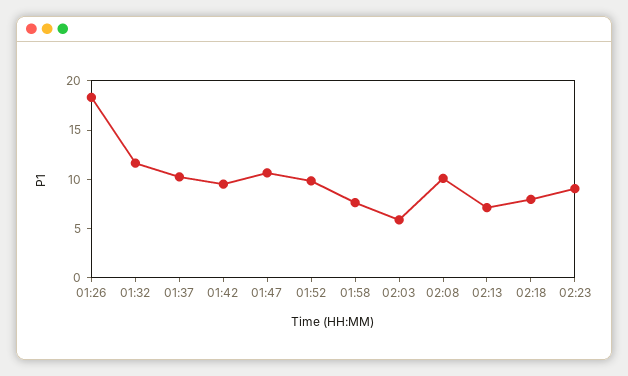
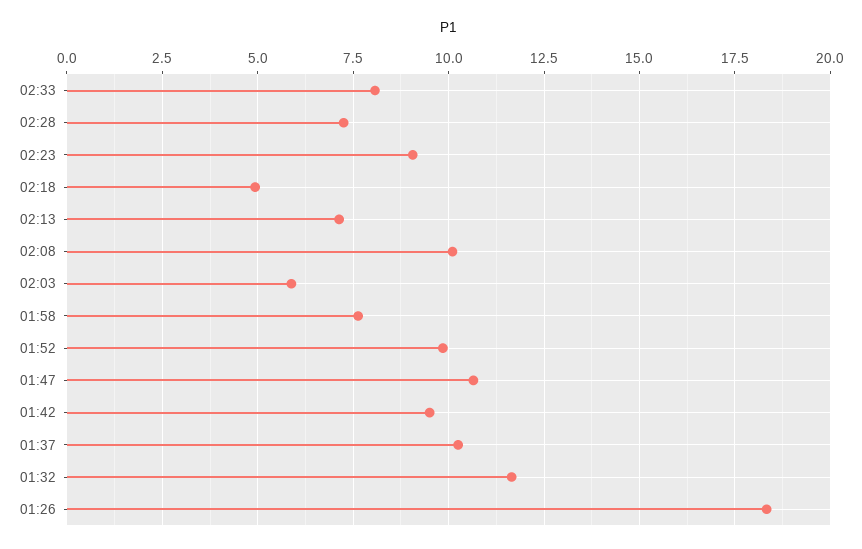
02:18: 8 -> 5
02:33: none -> 8
02:28: none -> 7.25

